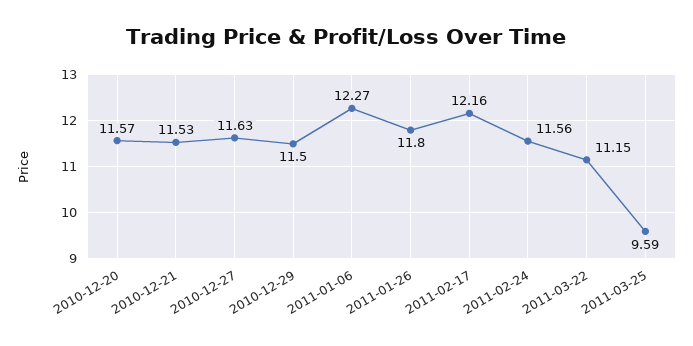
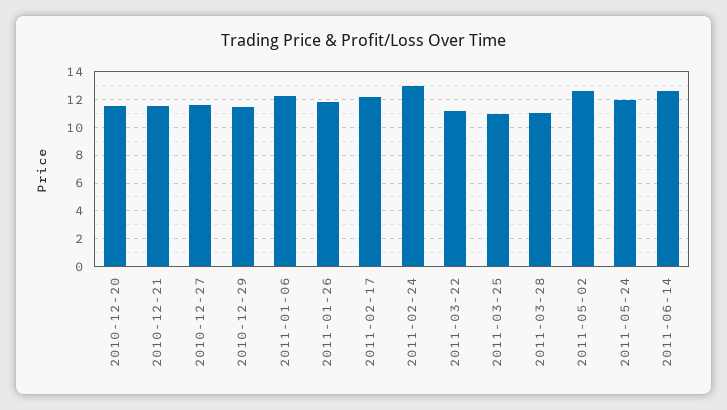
2011-02-24: 11.56 -> 13
2011-03-25: 9.59 -> 11
2011-03-28: none -> 11
2011-05-02: none -> 12.5
2011-05-24: none -> 12
2011-06-14: none -> 12.5

